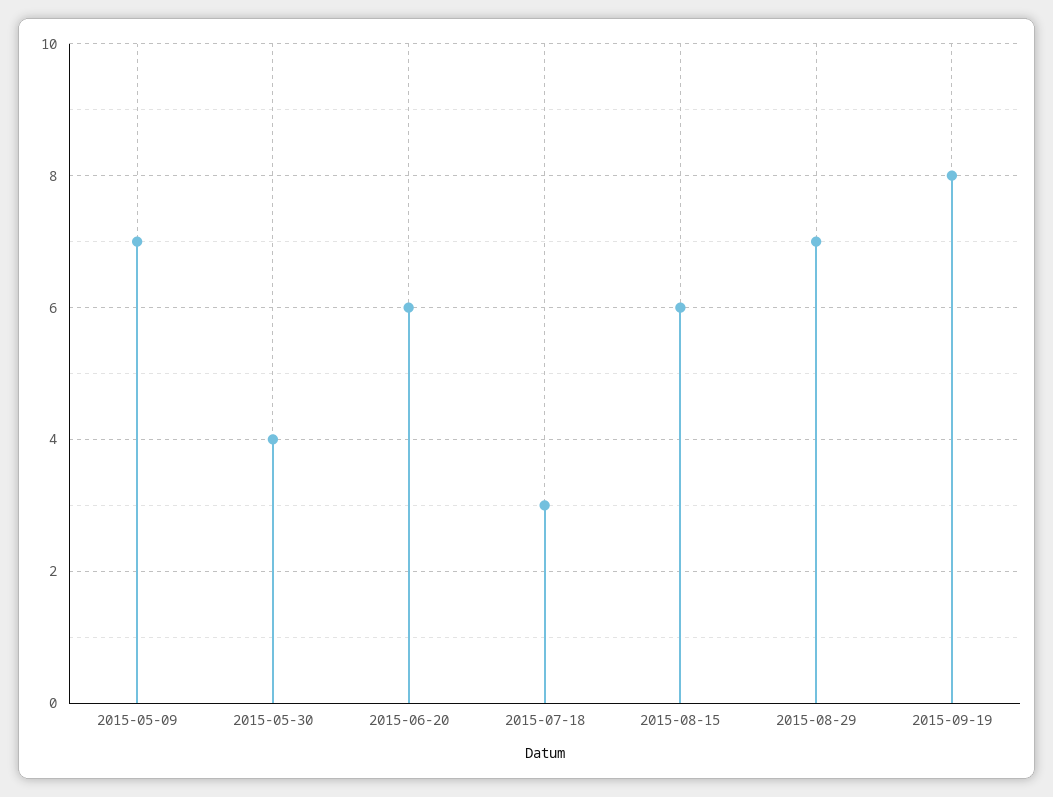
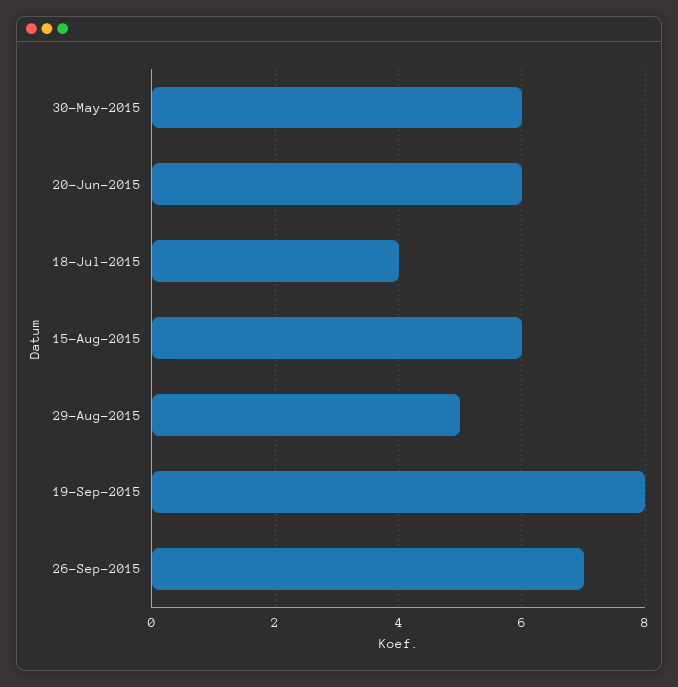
2015-05-09: 7 -> none
2015-05-30: 4 -> 6
2015-07-18: 3 -> 4
2015-08-29: 7 -> 5
26-Sep-2015: none -> 7

